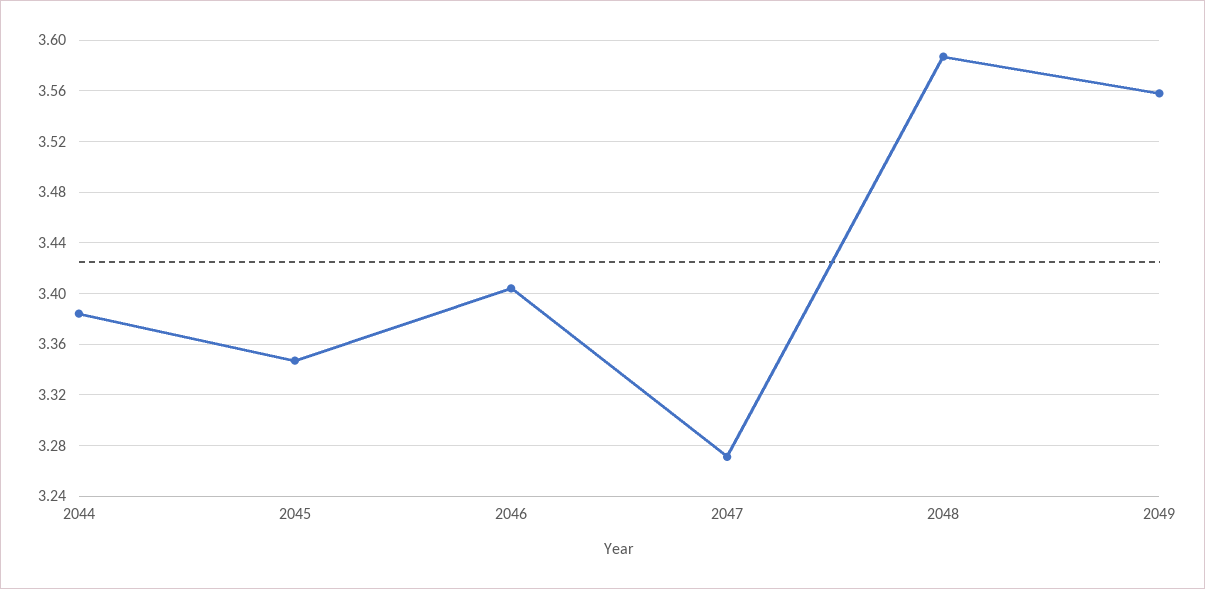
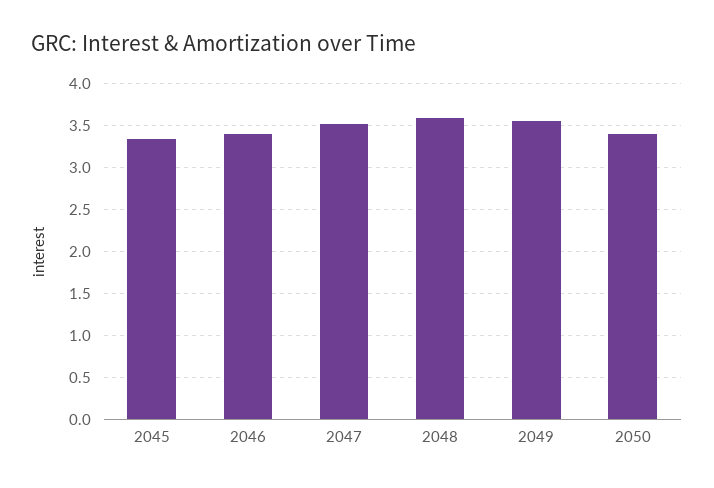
2044: 3.385 -> none
2047: 3.27 -> 3.5
2050: none -> 3.4

